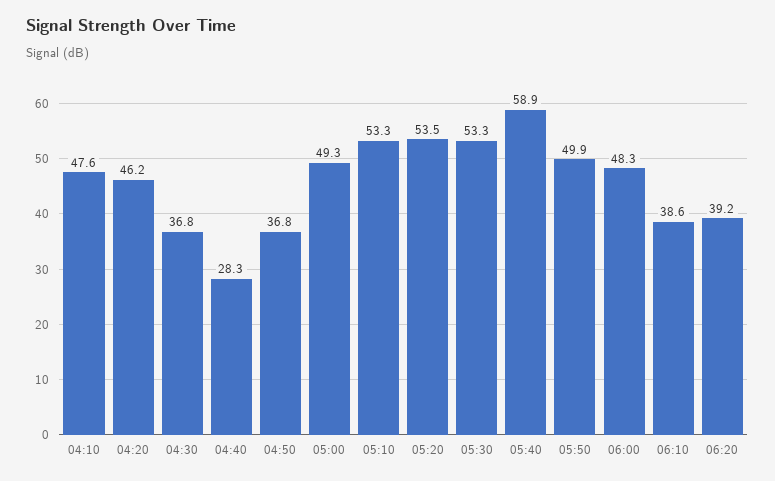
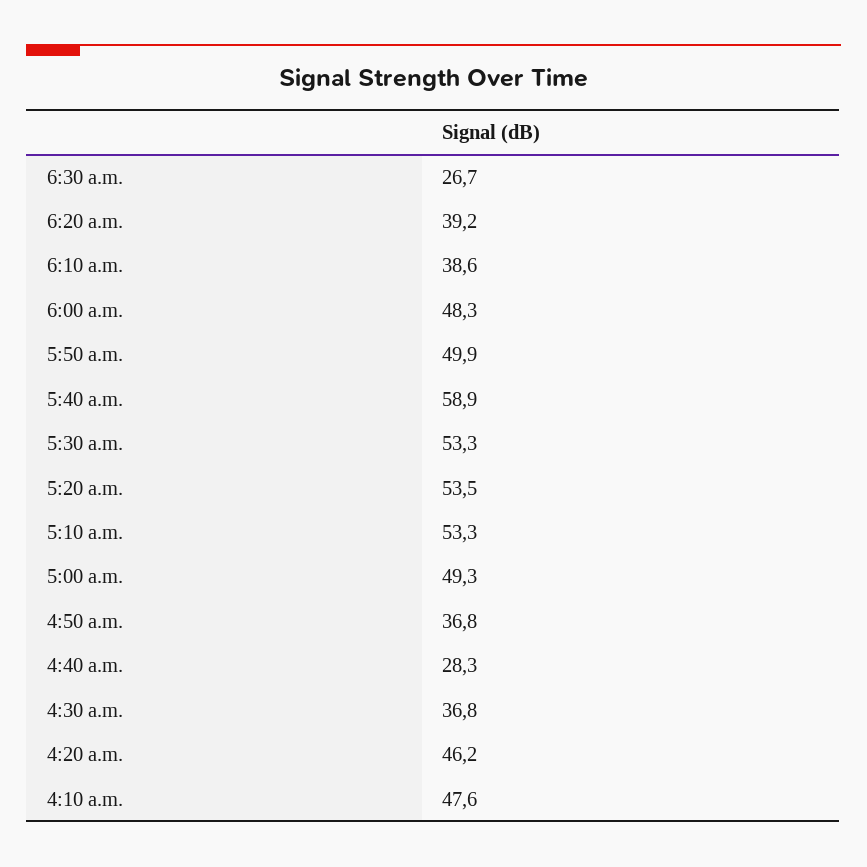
6:30 a.m.: none -> 26.7

